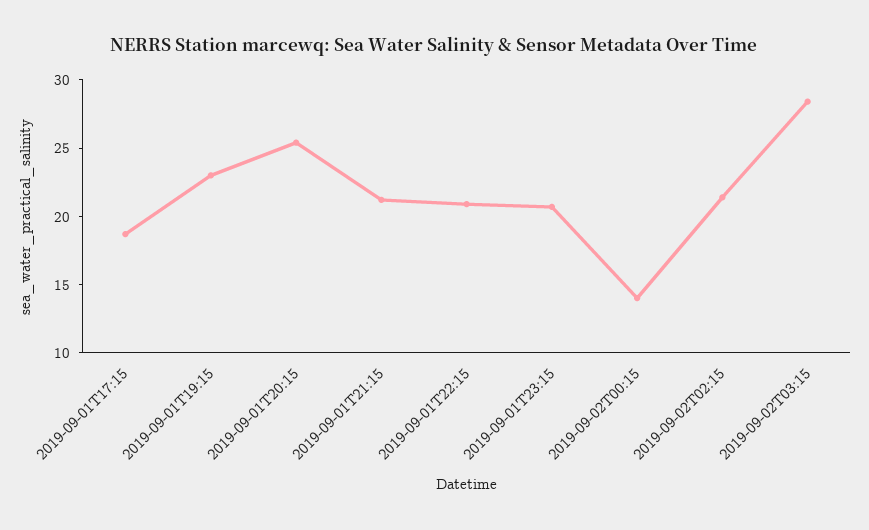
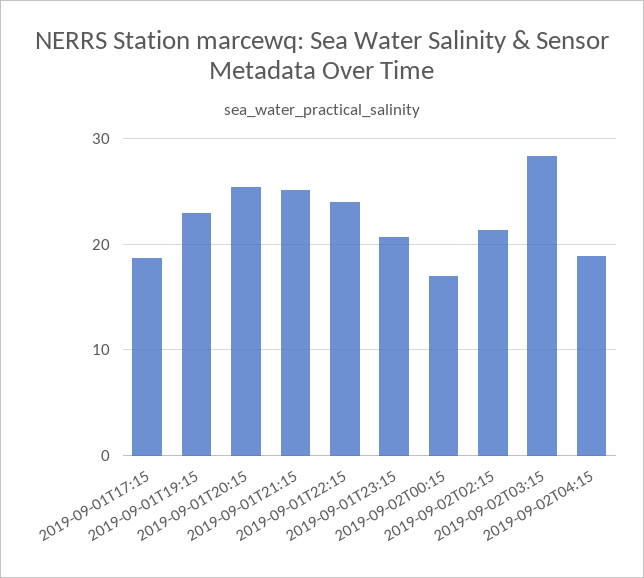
2019-09-01T21:15: 21 -> 25
2019-09-01T22:15: 21 -> 24
2019-09-02T00:15: 14 -> 17
2019-09-02T04:15: none -> 19

